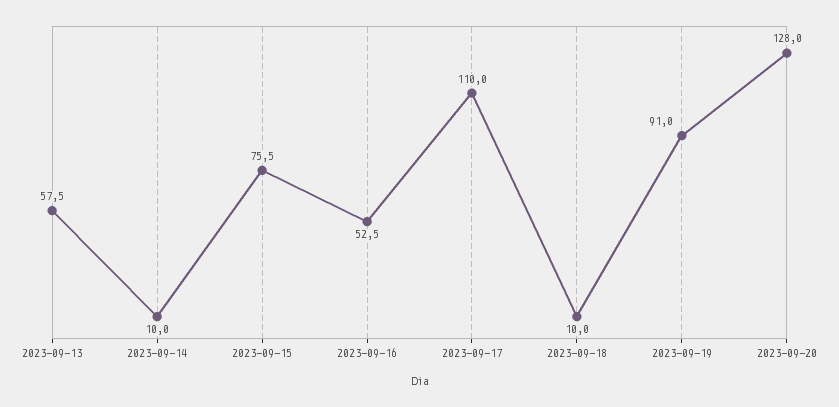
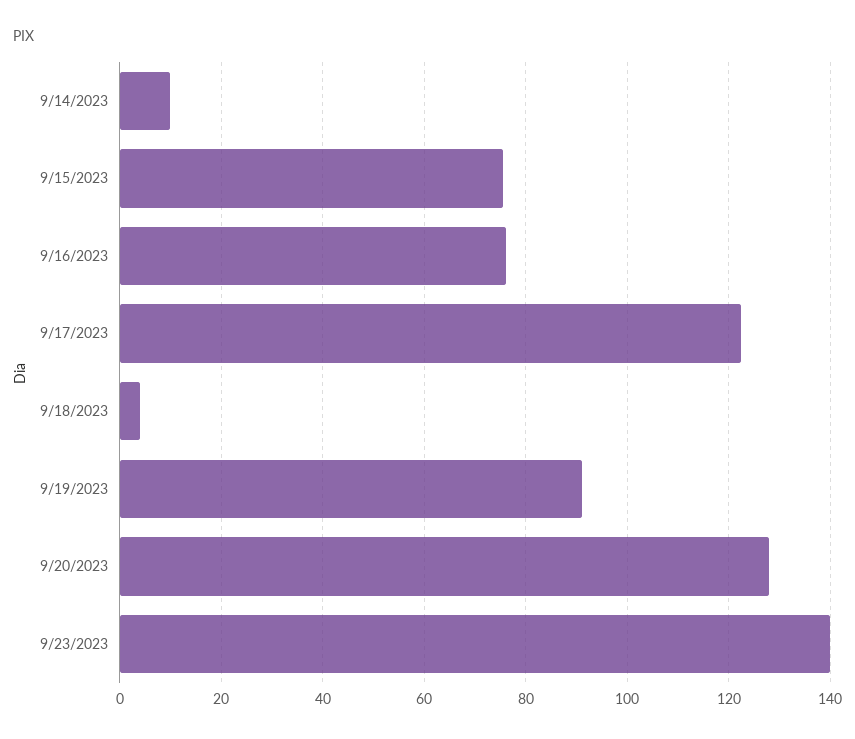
2023-09-13: 57.5 -> none
2023-09-16: 52.5 -> 76
2023-09-17: 110 -> 122
2023-09-18: 10 -> 4
9/23/2023: none -> 140

